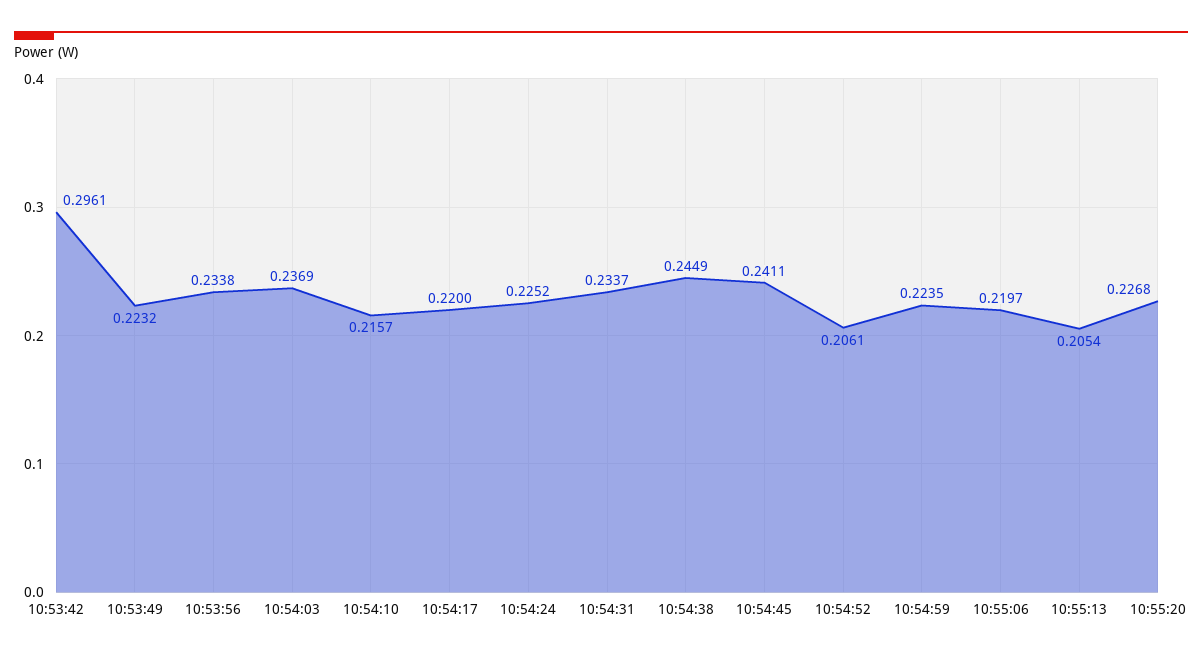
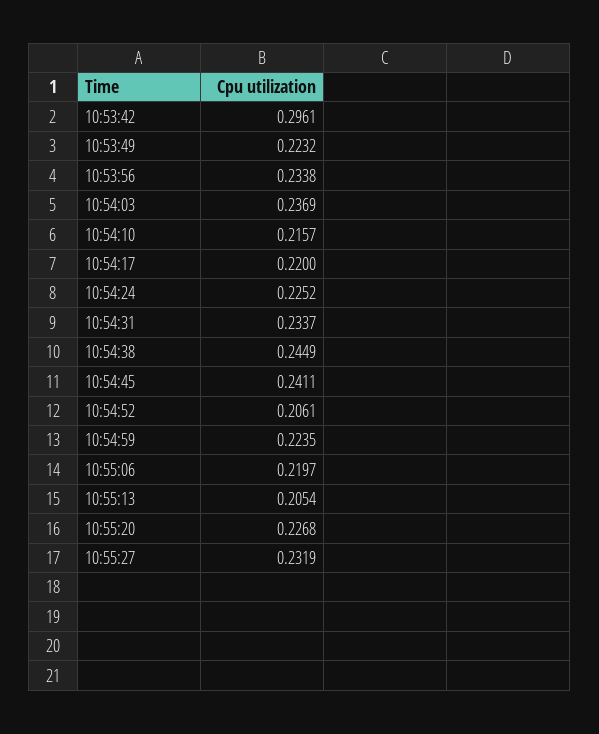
10:55:27: none -> 0.2319

